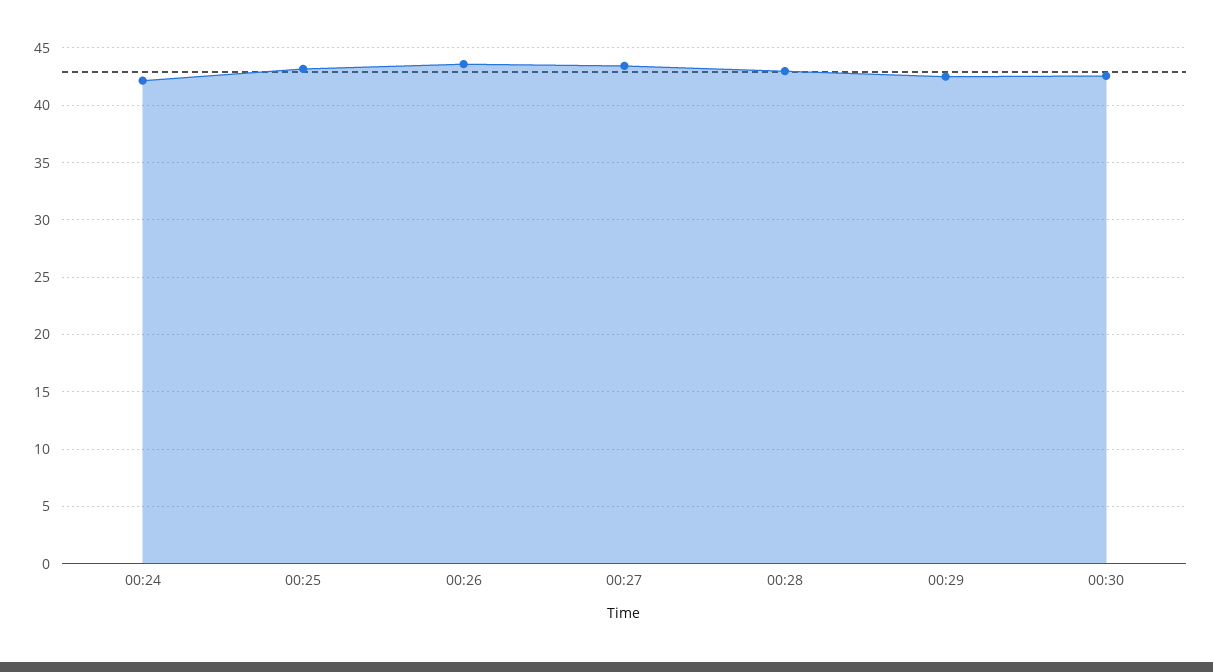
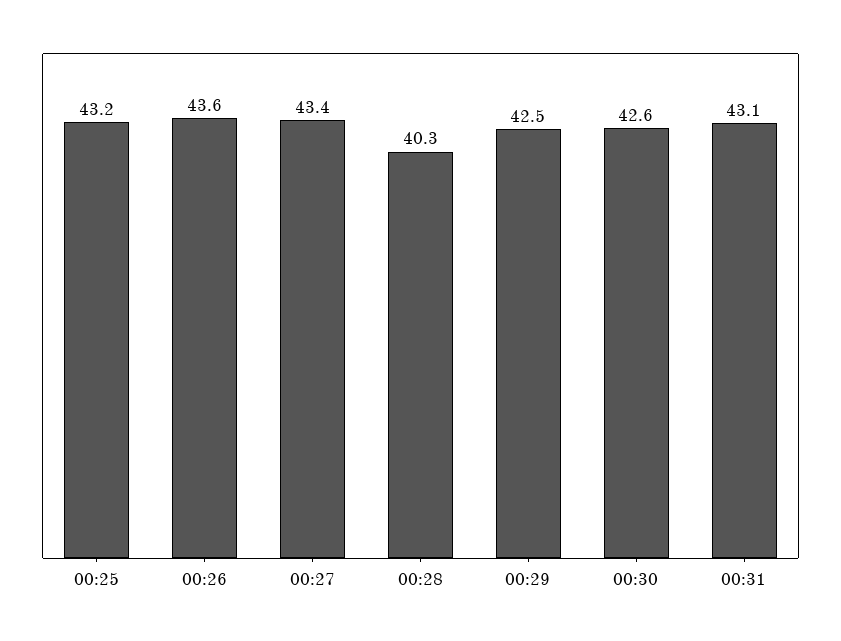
00:24: 42 -> none
00:28: 43 -> 40.3
00:31: none -> 43.1

